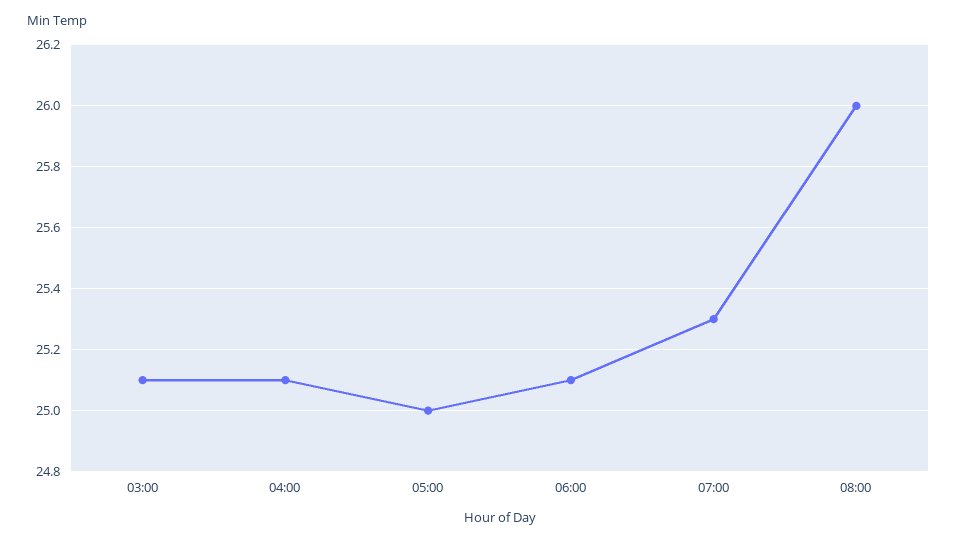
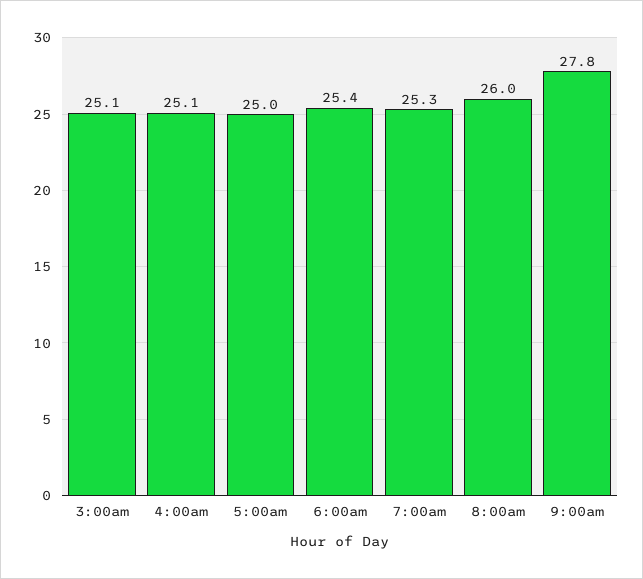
06:00: 25.1 -> 25.4
9:00am: none -> 27.8

